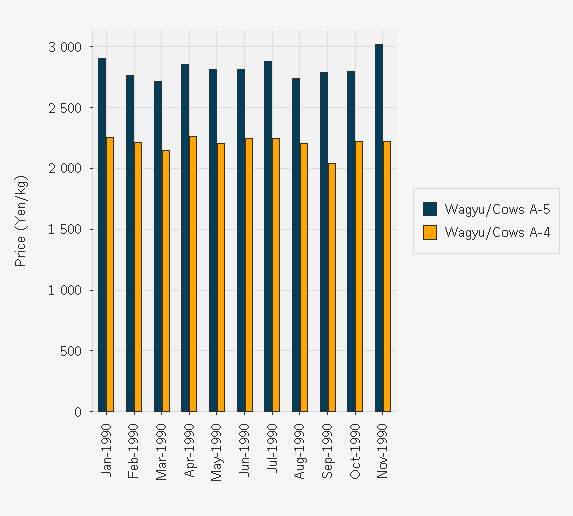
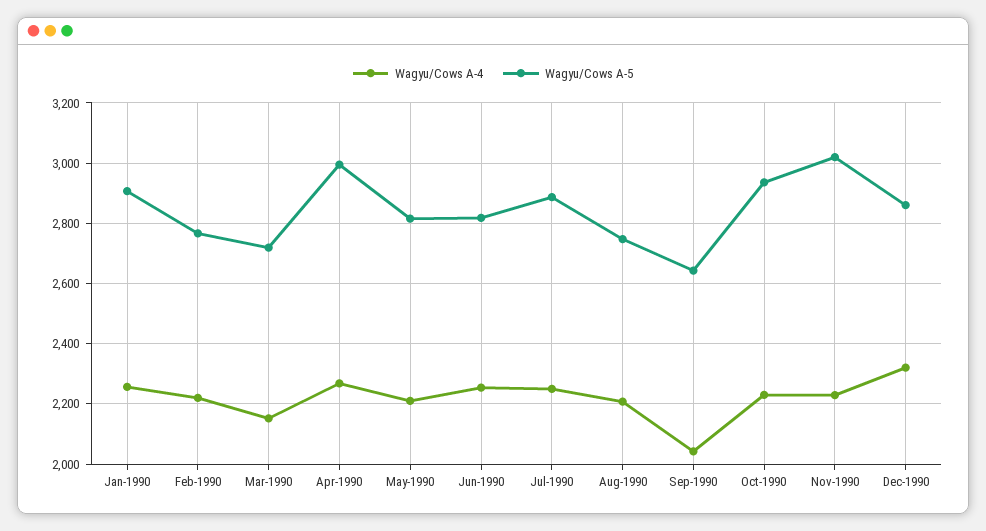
Wagyu/Cows A-5, Apr-1990: 2850 -> 3000
Wagyu/Cows A-5, Sep-1990: 2800 -> 2640
Wagyu/Cows A-5, Oct-1990: 2800 -> 2940
Wagyu/Cows A-4, Dec-1990: none -> 2320
Wagyu/Cows A-5, Dec-1990: none -> 2860

